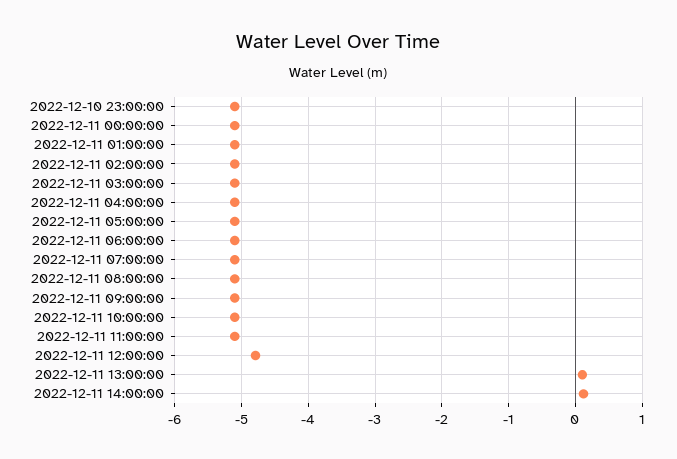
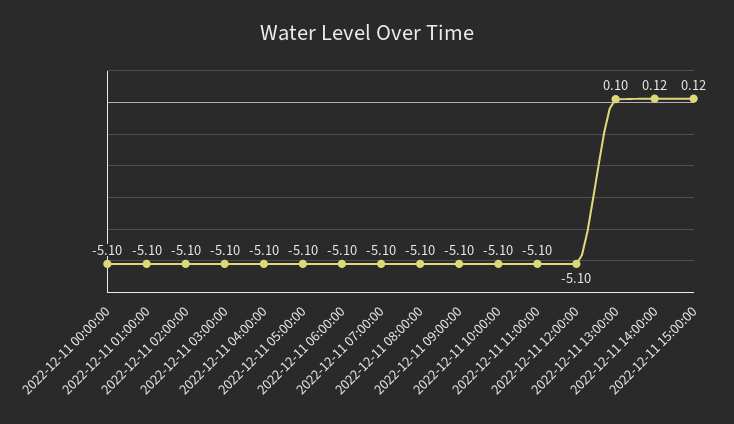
2022-12-10 23:00:00: -5.1 -> none
2022-12-11 12:00:00: -4.8 -> -5.1
2022-12-11 15:00:00: none -> 0.12

